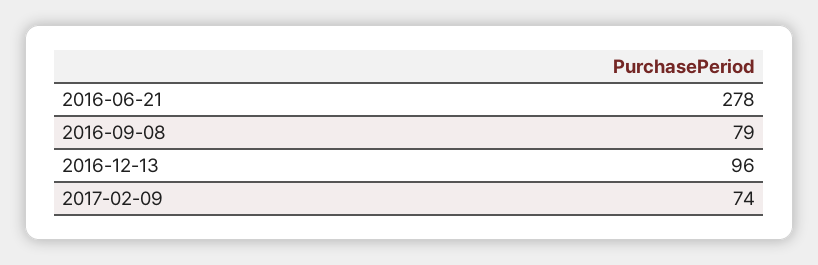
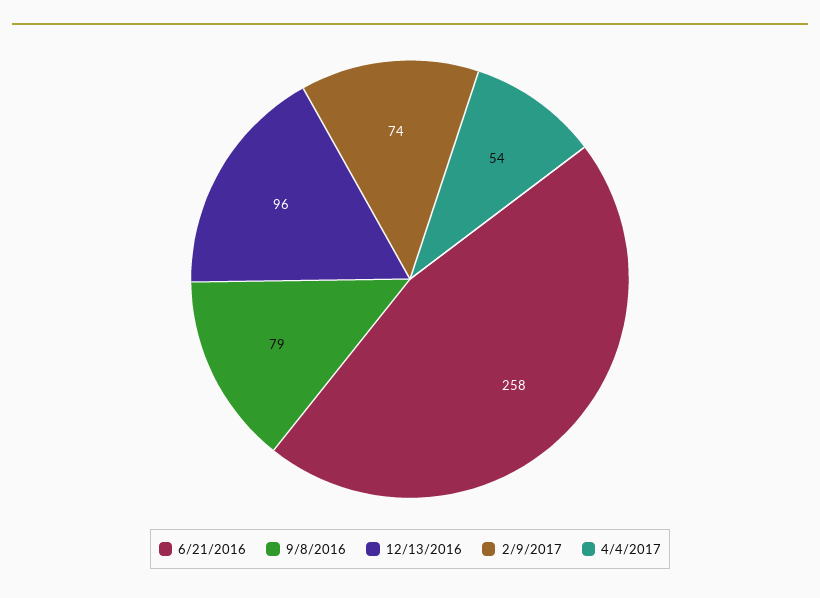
2016-06-21: 278 -> 258
4/4/2017: none -> 54

